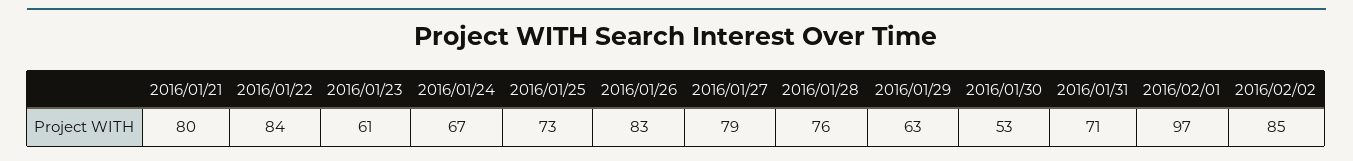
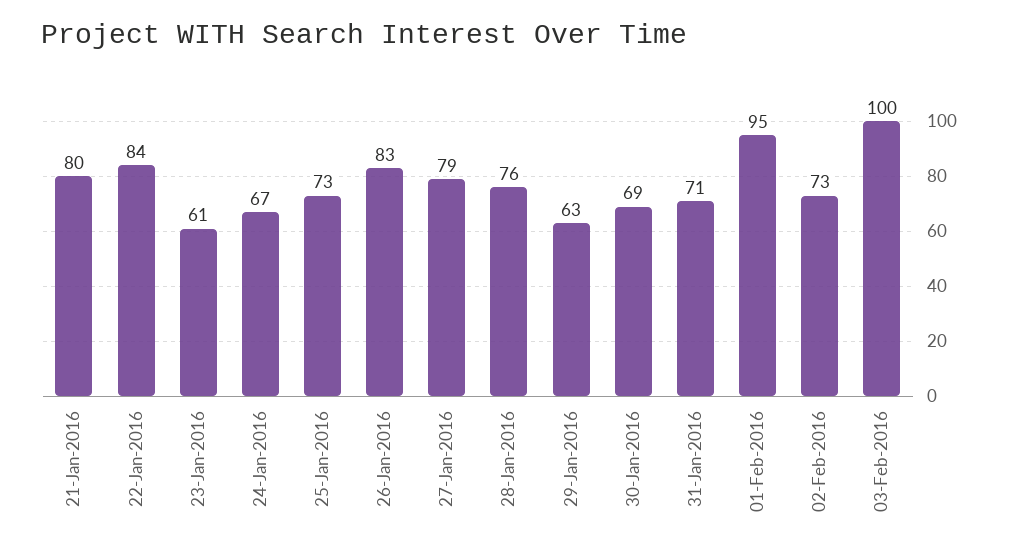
2016/01/30: 53 -> 69
2016/02/01: 97 -> 95
2016/02/02: 85 -> 73
03-Feb-2016: none -> 100

